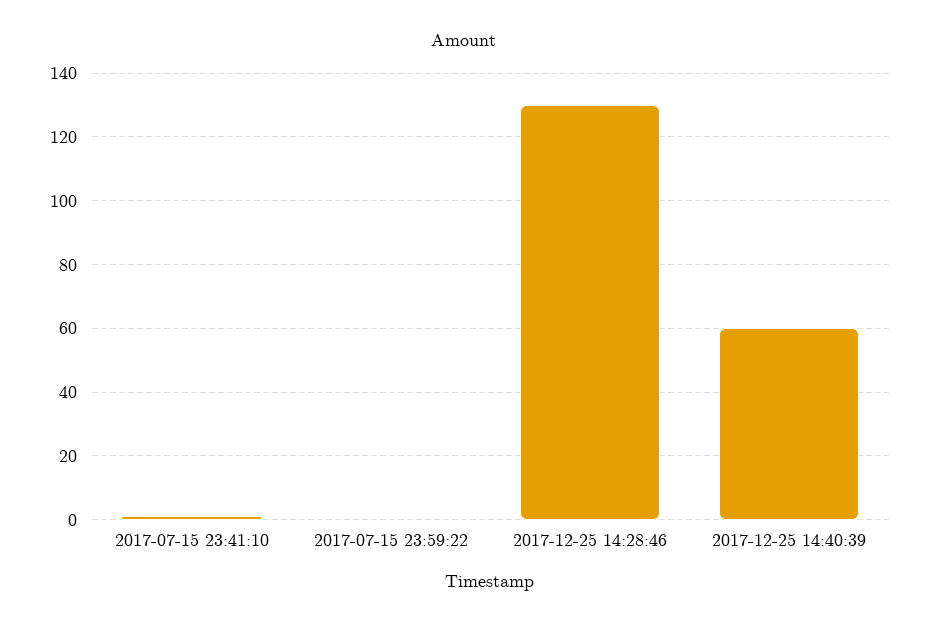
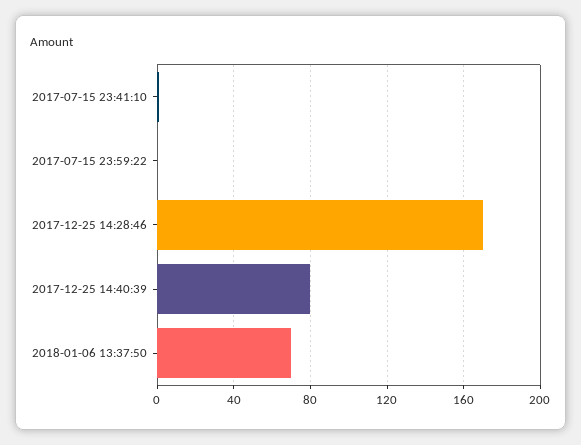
2017-12-25 14:28:46: 130 -> 170
2017-12-25 14:40:39: 60 -> 80
2018-01-06 13:37:50: none -> 70

